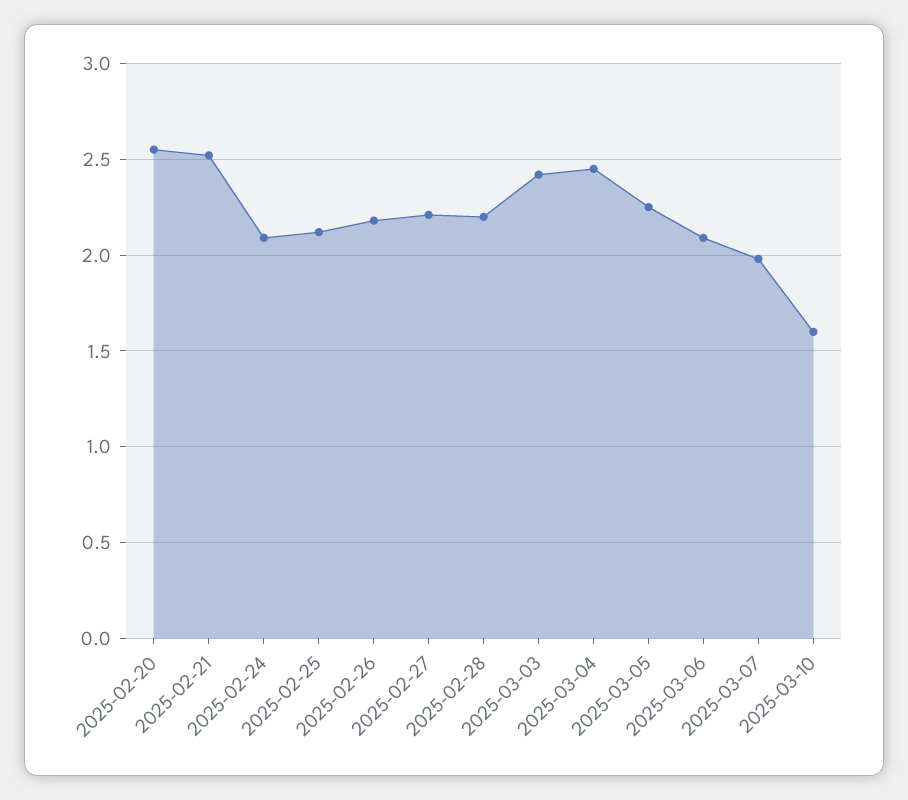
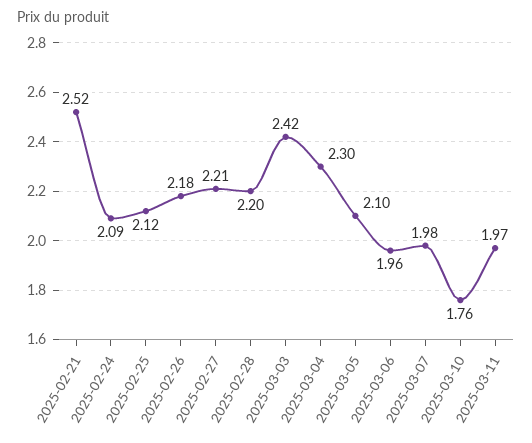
2025-02-20: 2.55 -> none
2025-03-04: 2.45 -> 2.3
2025-03-05: 2.25 -> 2.1
2025-03-06: 2.1 -> 1.96
2025-03-10: 1.6 -> 1.76
2025-03-11: none -> 1.97

